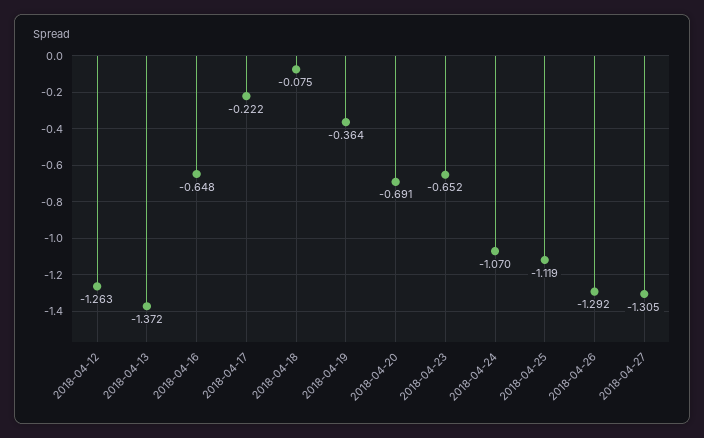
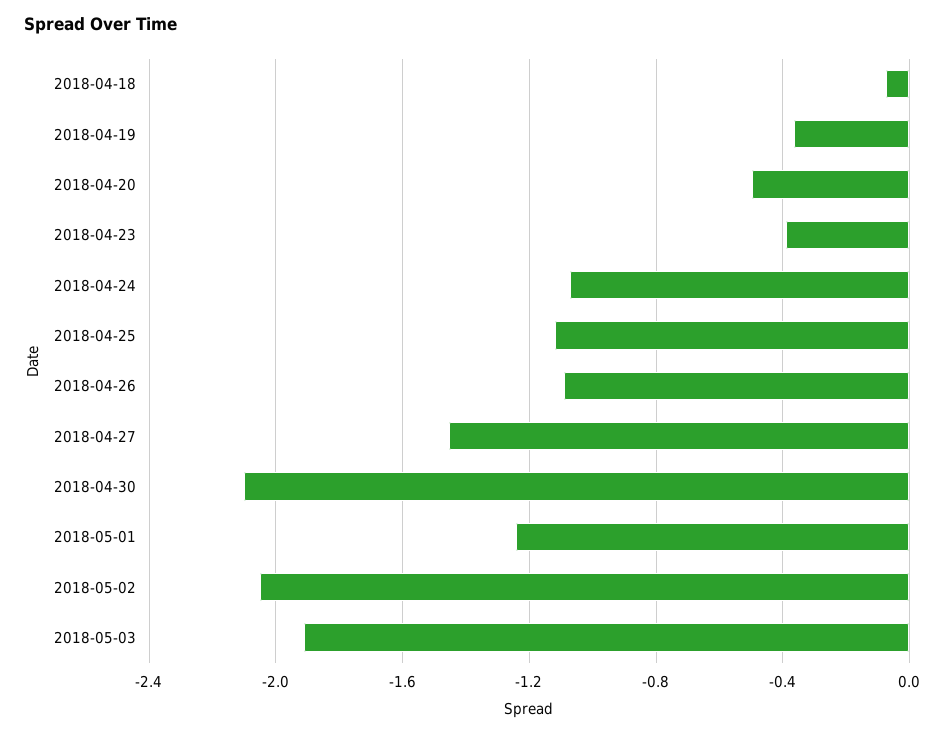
2018-04-12: -1.263 -> none
2018-04-13: -1.372 -> none
2018-04-16: -0.648 -> none
2018-04-17: -0.222 -> none
2018-04-20: -0.691 -> -0.5
2018-04-23: -0.652 -> -0.4
2018-04-26: -1.292 -> -1.1
2018-04-27: -1.305 -> -1.45
2018-04-30: none -> -2.1
2018-05-01: none -> -1.25
2018-05-02: none -> -2.05
2018-05-03: none -> -1.9

